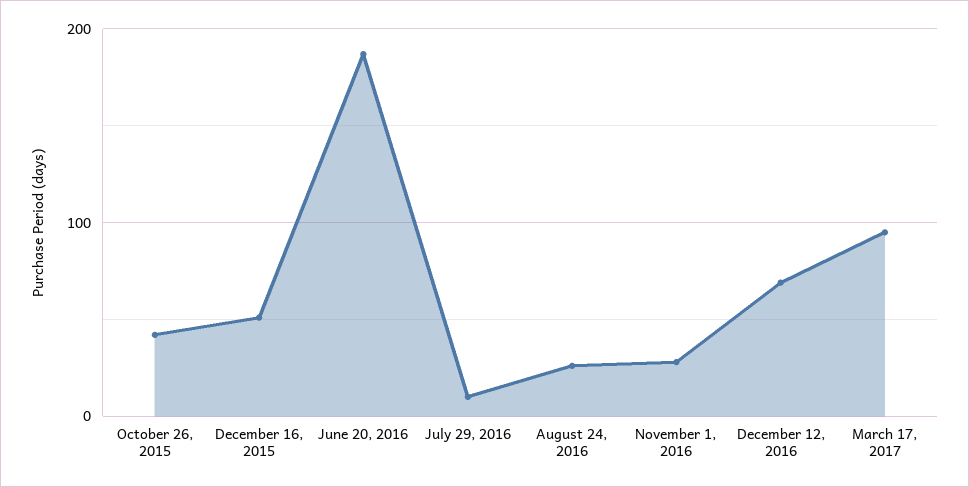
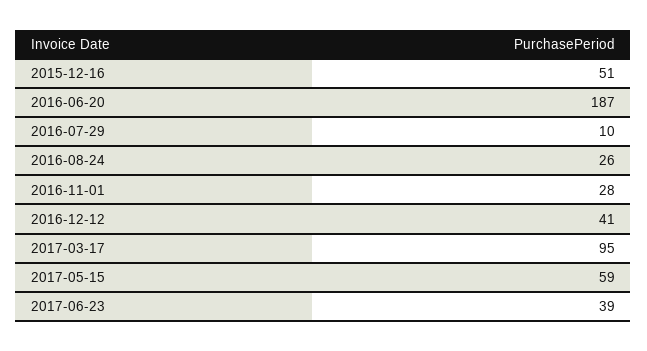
October 26, 2015: 40 -> none
December 12, 2016: 70 -> 41
2017-05-15: none -> 59
2017-06-23: none -> 39

